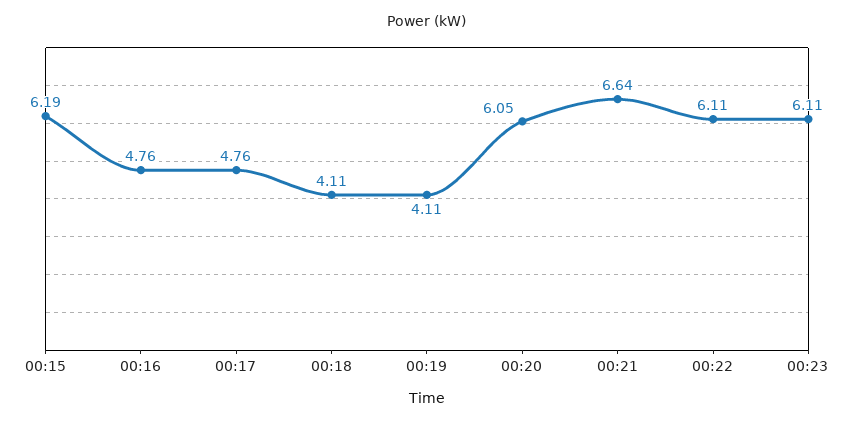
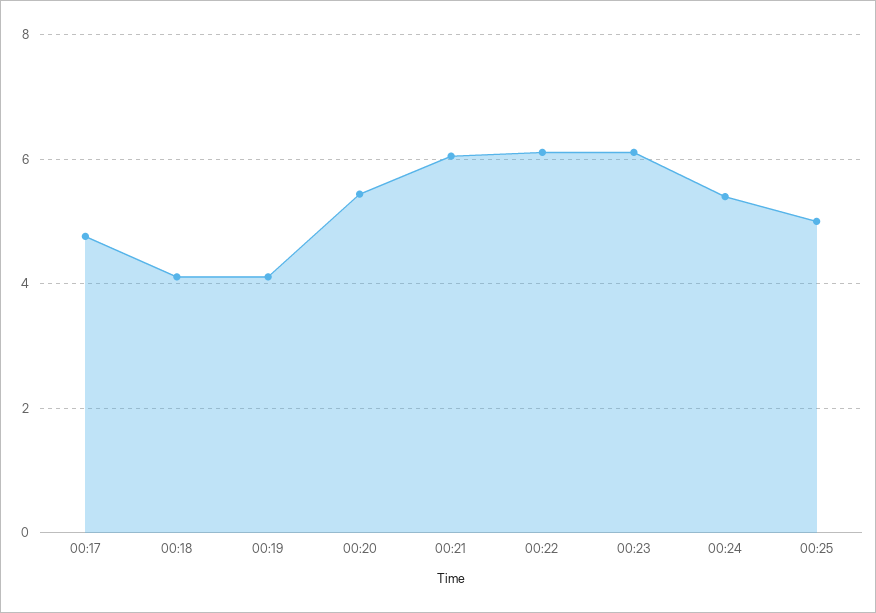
00:15: 6.19 -> none
00:16: 4.76 -> none
00:20: 6.05 -> 5.4
00:21: 6.64 -> 6
00:24: none -> 5.4
00:25: none -> 5

